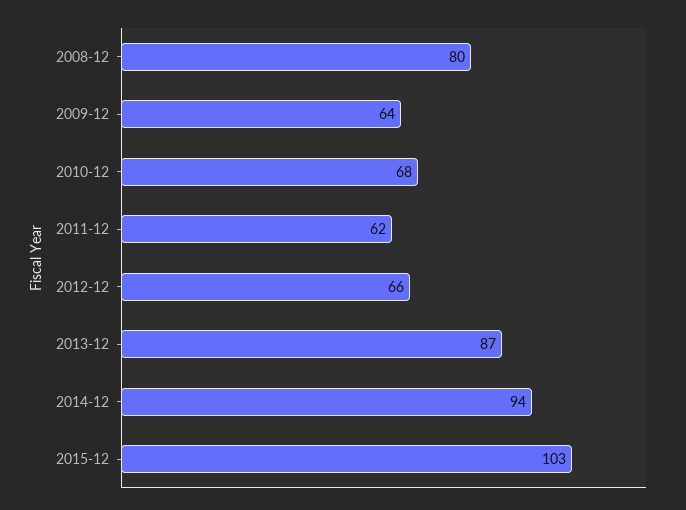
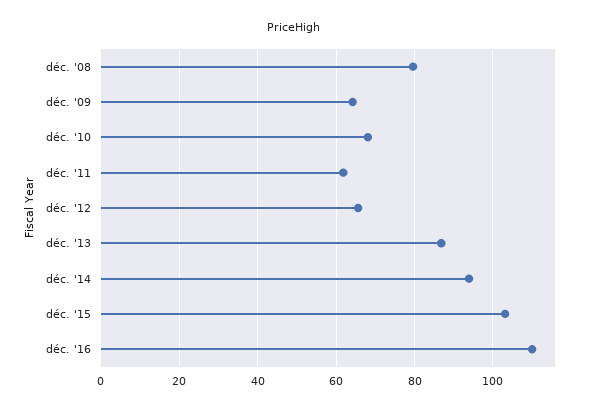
déc. '16: none -> 110

